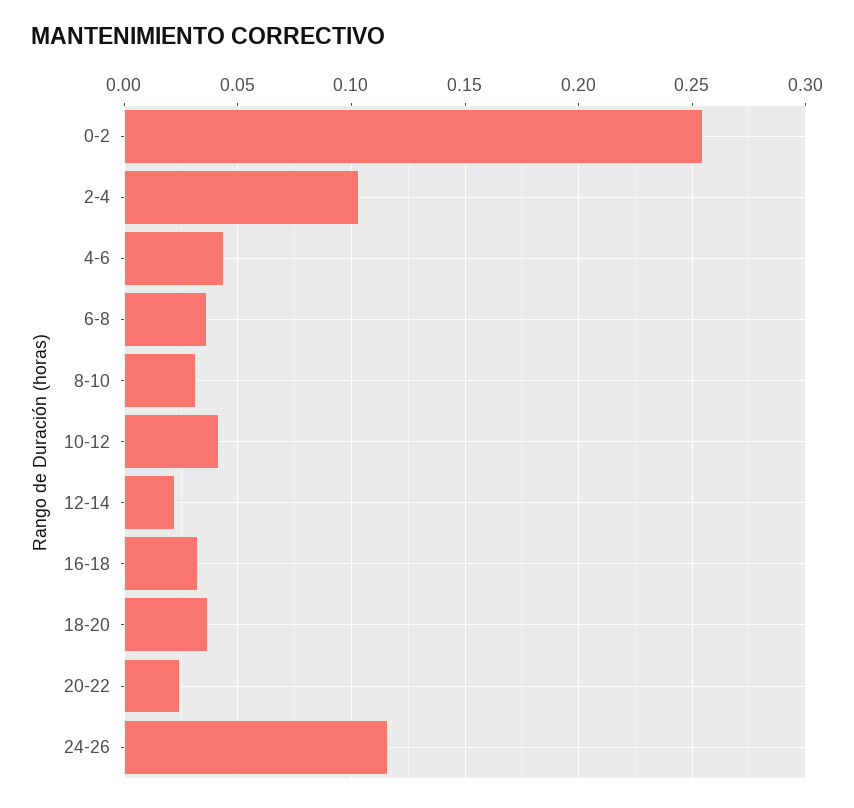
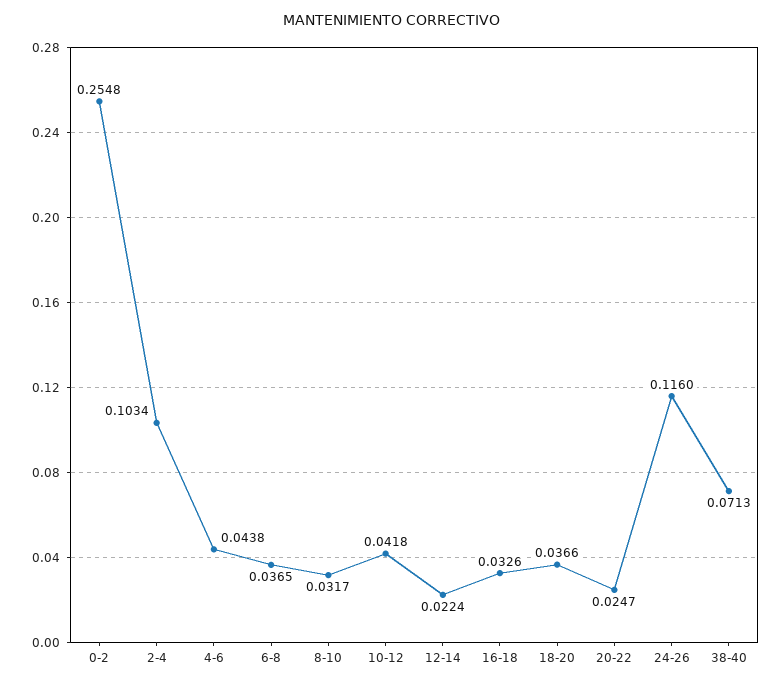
38-40: none -> 0.0713

